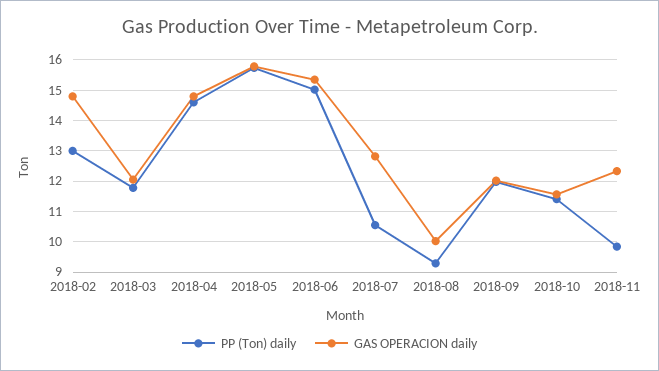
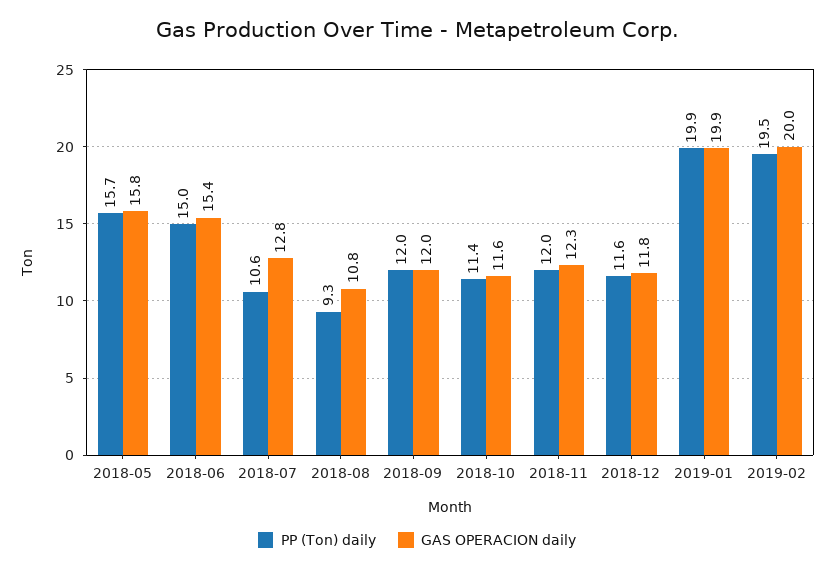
PP (Ton) daily, 2018-02: 13 -> none
GAS OPERACION daily, 2018-02: 14.8 -> none
PP (Ton) daily, 2018-03: 11.8 -> none
GAS OPERACION daily, 2018-03: 12 -> none
PP (Ton) daily, 2018-04: 14.6 -> none
GAS OPERACION daily, 2018-04: 14.8 -> none
GAS OPERACION daily, 2018-08: 10 -> 10.8
PP (Ton) daily, 2018-11: 9.8 -> 12
PP (Ton) daily, 2018-12: none -> 11.6
GAS OPERACION daily, 2018-12: none -> 11.8
PP (Ton) daily, 2019-01: none -> 19.9
GAS OPERACION daily, 2019-01: none -> 19.9
PP (Ton) daily, 2019-02: none -> 19.5
GAS OPERACION daily, 2019-02: none -> 20

